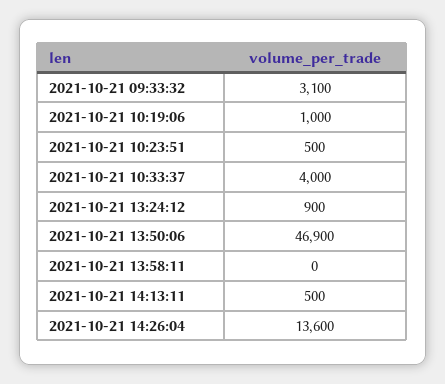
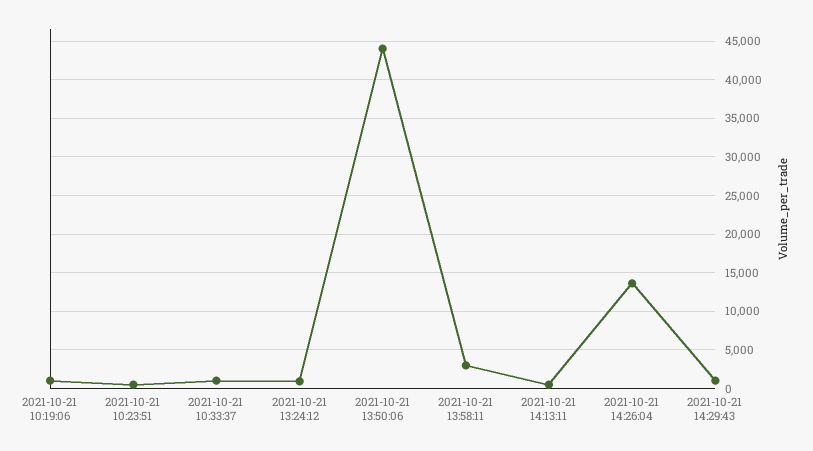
2021-10-21 09:33:32: 3100 -> none
2021-10-21 10:33:37: 4000 -> 1000
2021-10-21 13:50:06: 46900 -> 44000
2021-10-21 13:58:11: 0 -> 3000
2021-10-21 14:29:43: none -> 1000

